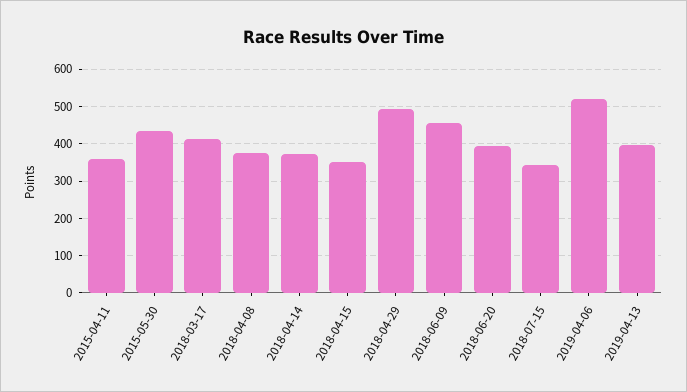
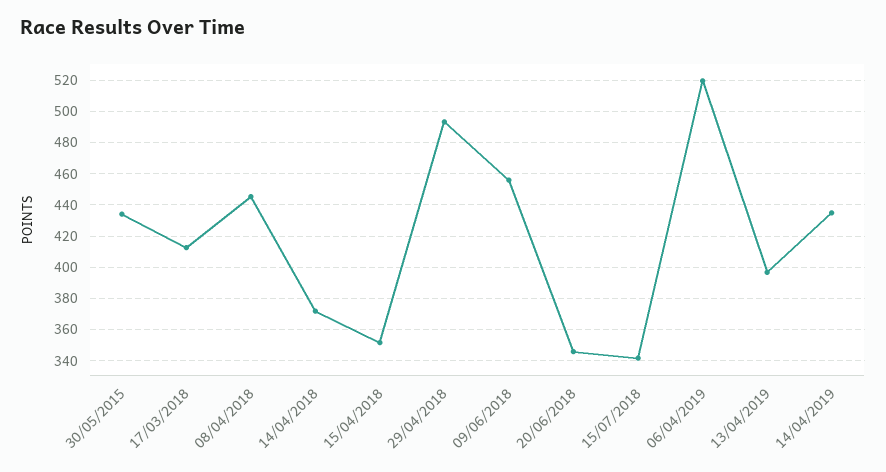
2015-04-11: 360 -> none
2018-04-08: 380 -> 445
2018-06-20: 400 -> 345
14/04/2019: none -> 435

